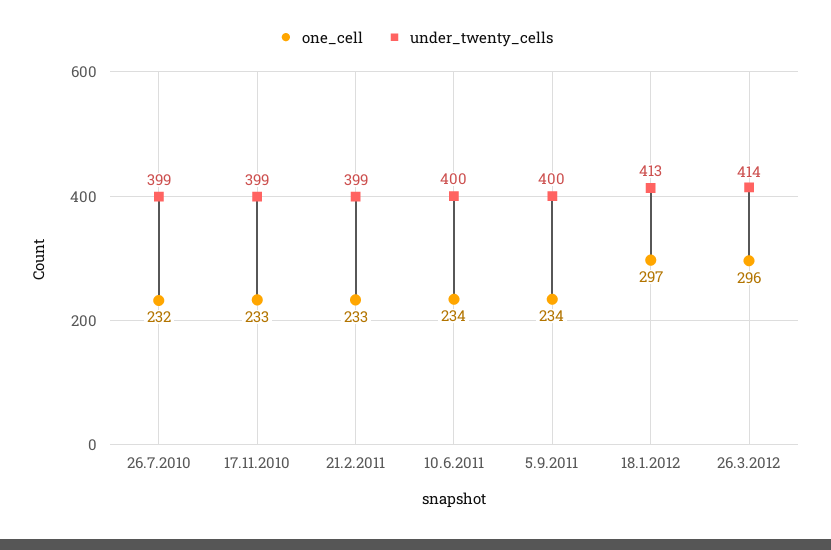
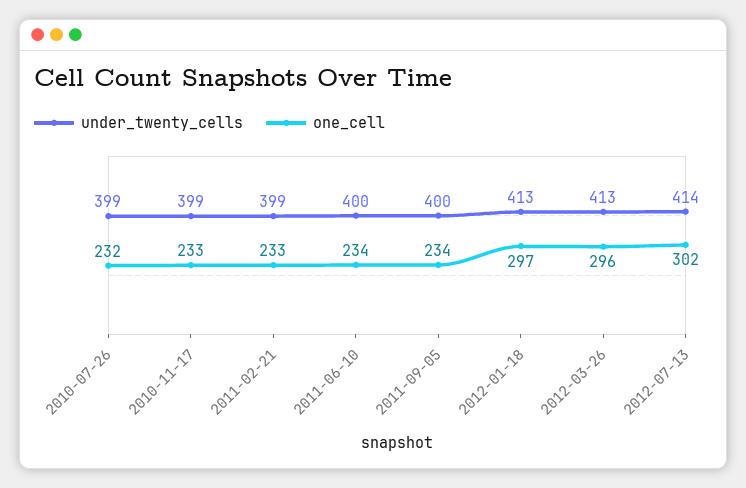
under_twenty_cells, 26.3.2012: 414 -> 413
under_twenty_cells, 2012-07-13: none -> 414
one_cell, 2012-07-13: none -> 302

